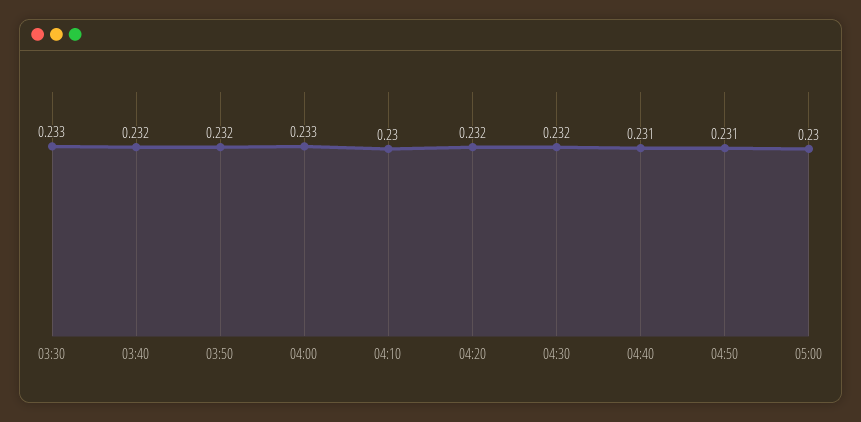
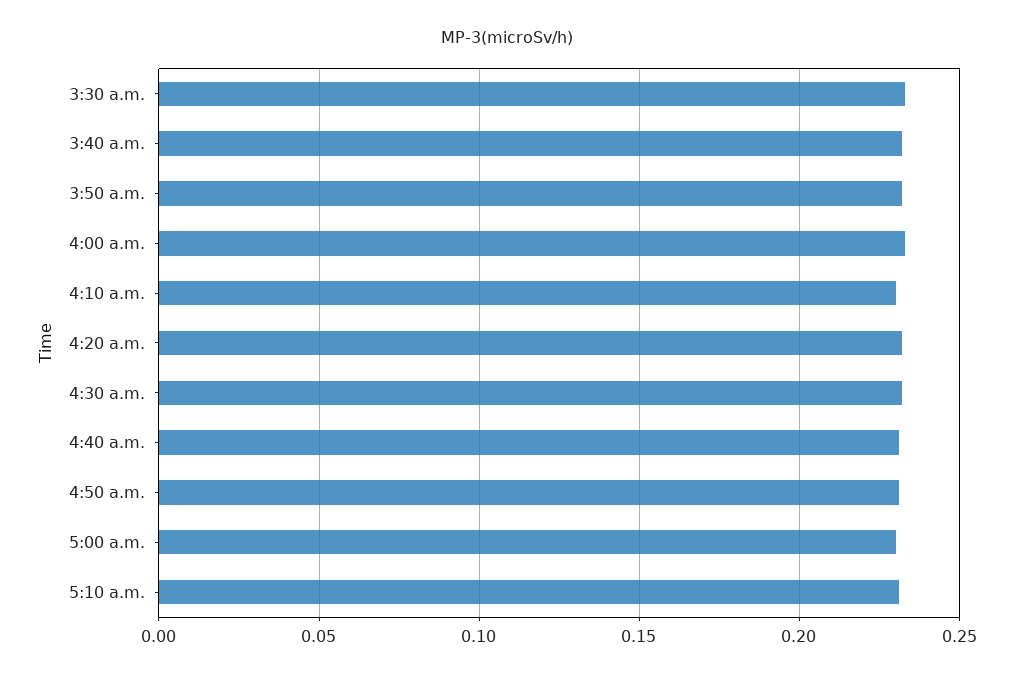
5:10 a.m.: none -> 0.23

